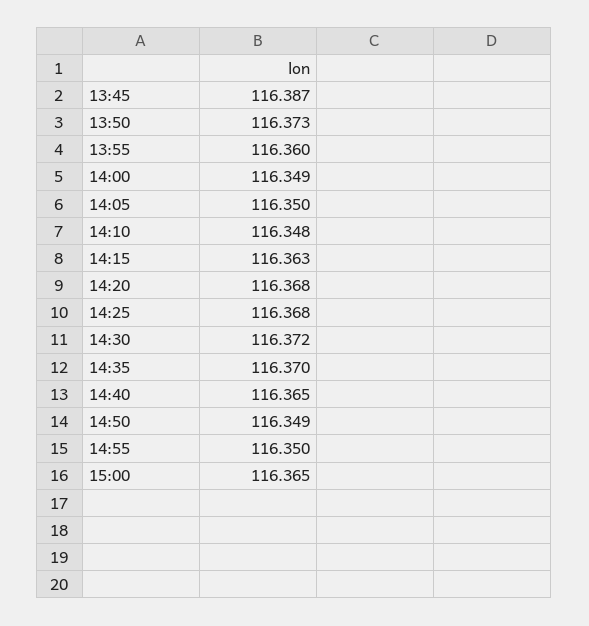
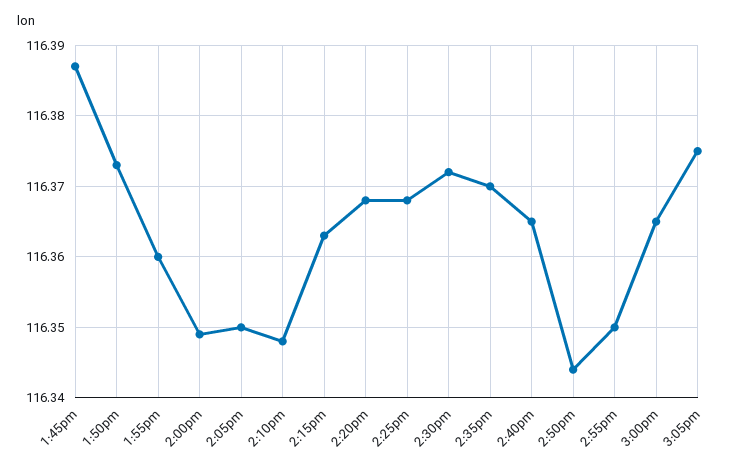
14:50: 116.349 -> 116.344
3:05pm: none -> 116.375

